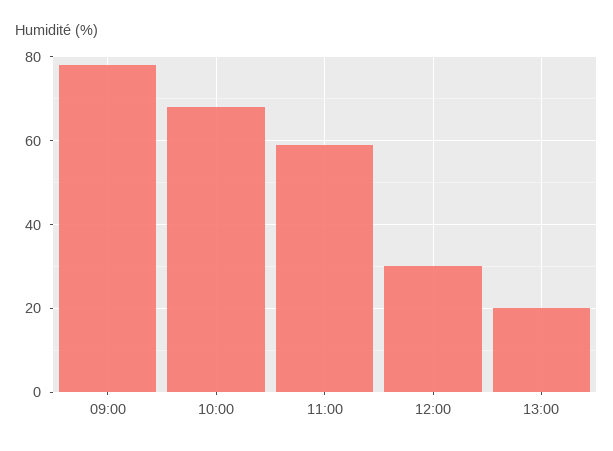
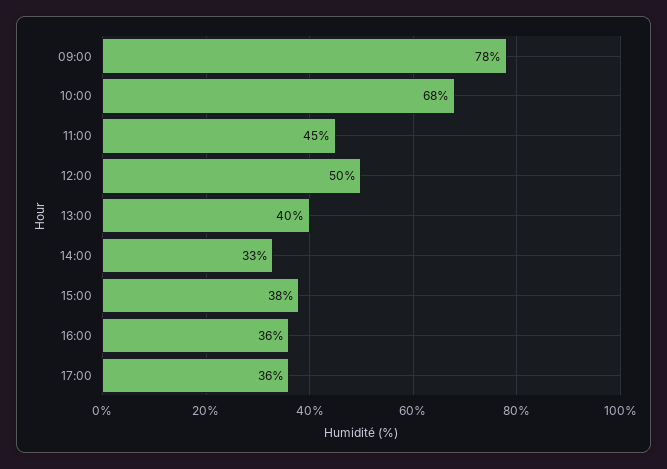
11:00: 60 -> 45
12:00: 30 -> 50
13:00: 20 -> 40
14:00: none -> 33
15:00: none -> 38
16:00: none -> 36
17:00: none -> 36

